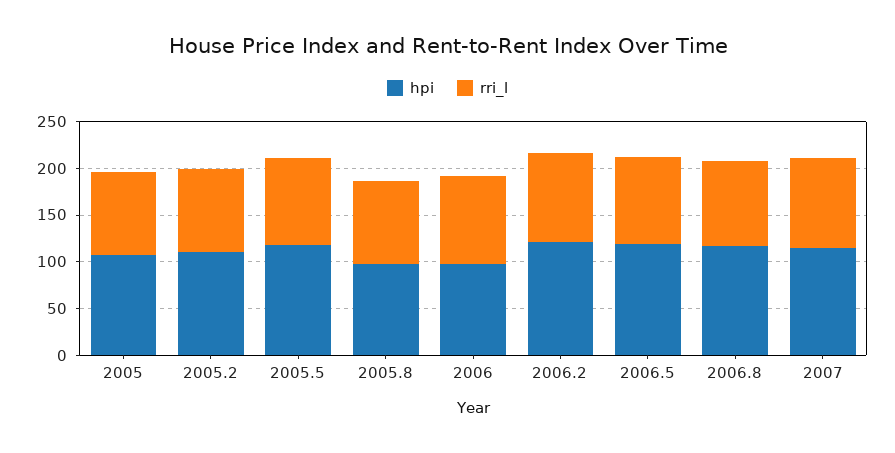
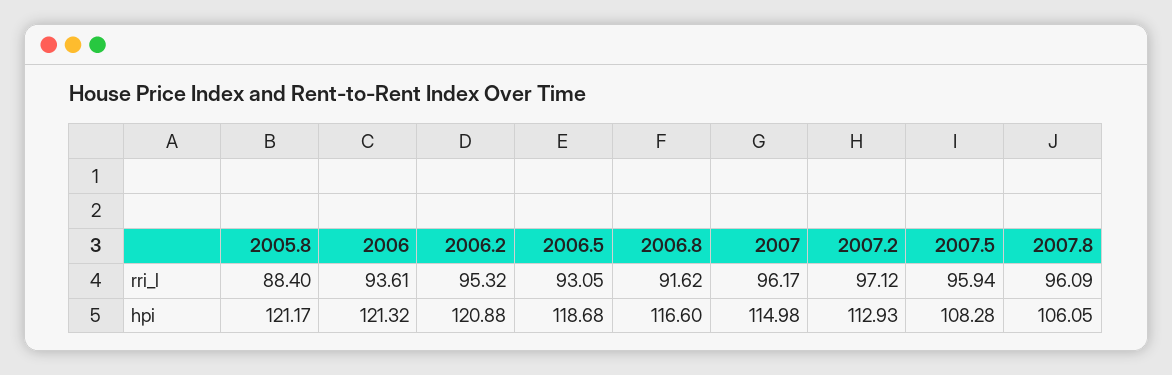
hpi, 2005: 110 -> none
rri_l, 2005: 90 -> none
hpi, 2005.2: 110 -> none
rri_l, 2005.2: 90 -> none
hpi, 2005.5: 120 -> none
rri_l, 2005.5: 90 -> none
hpi, 2005.8: 100 -> 121.17
hpi, 2006: 100 -> 121.32
rri_l, 2007.2: none -> 97.12
rri_l, 2007.5: none -> 95.94
rri_l, 2007.8: none -> 96.09
hpi, 2007.2: none -> 112.93
hpi, 2007.5: none -> 108.28
hpi, 2007.8: none -> 106.05

